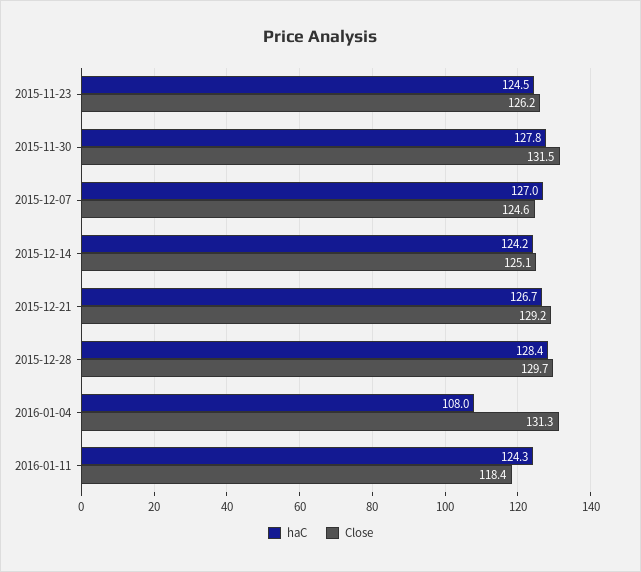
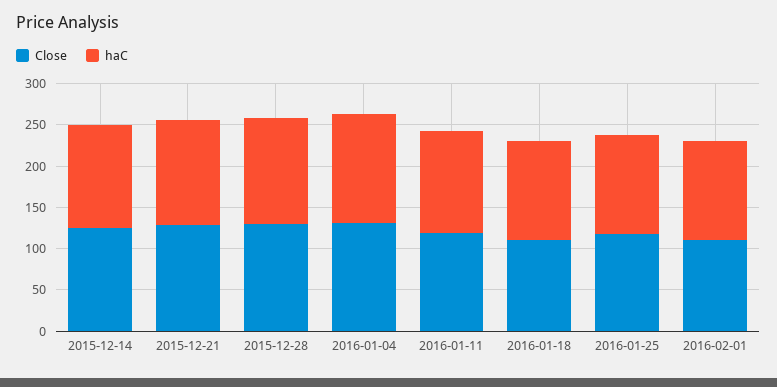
haC, 2015-11-23: 124.5 -> none
Close, 2015-11-23: 126.2 -> none
haC, 2015-11-30: 127.8 -> none
Close, 2015-11-30: 131.5 -> none
haC, 2015-12-07: 127 -> none
Close, 2015-12-07: 124.6 -> none
haC, 2016-01-04: 108 -> 130
Close, 2016-01-18: none -> 110
haC, 2016-01-18: none -> 120
Close, 2016-01-25: none -> 120
haC, 2016-01-25: none -> 120
Close, 2016-02-01: none -> 110
haC, 2016-02-01: none -> 120

